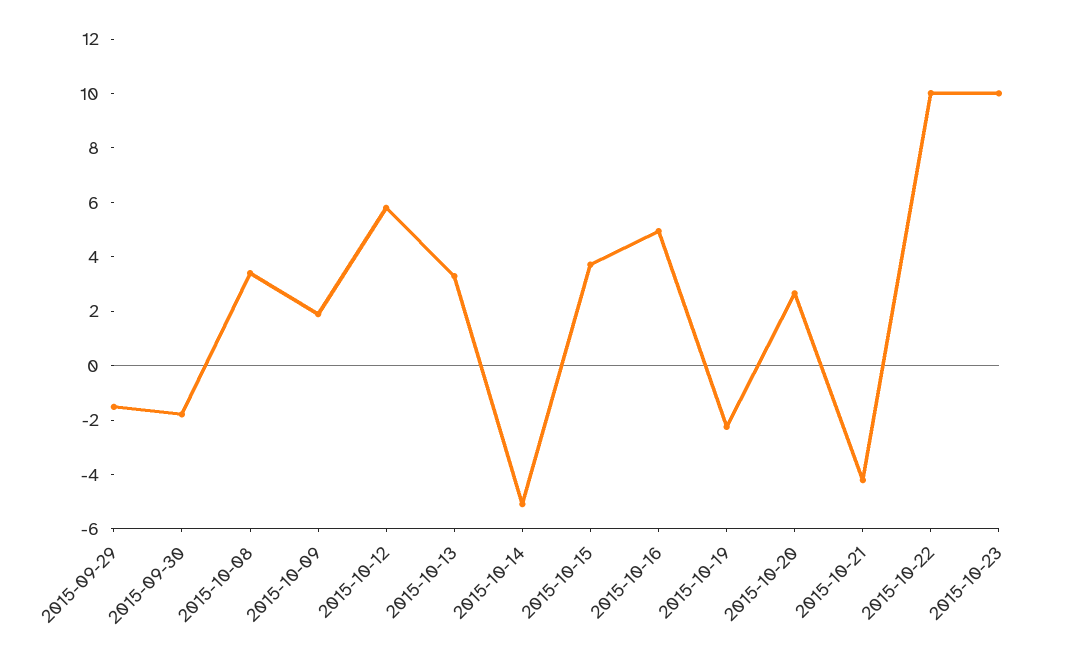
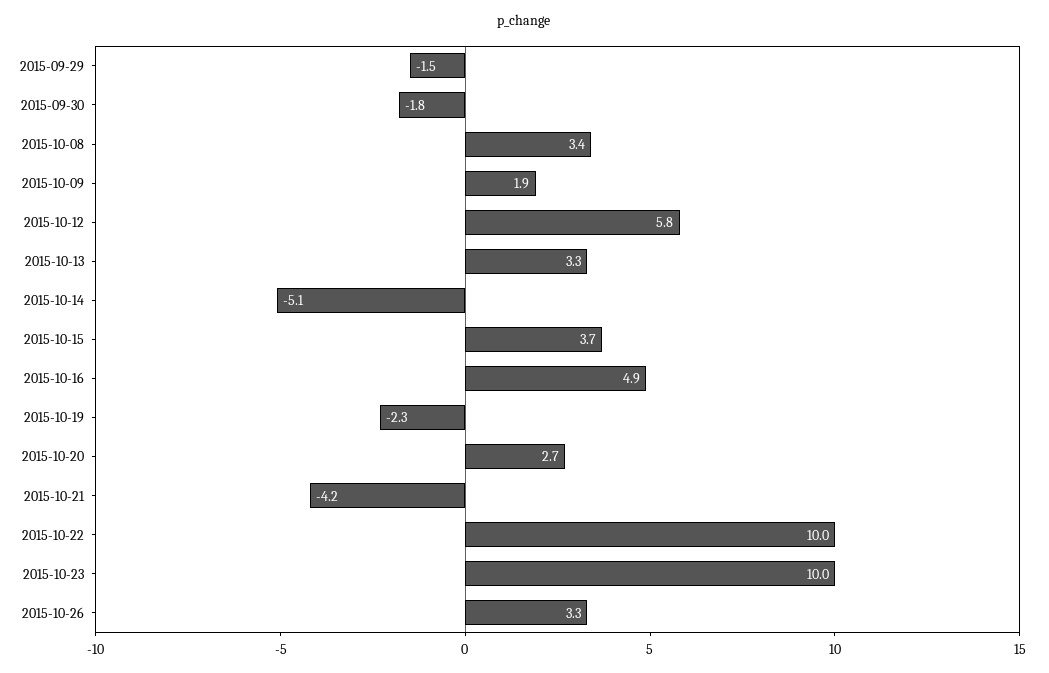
2015-10-26: none -> 3.3

